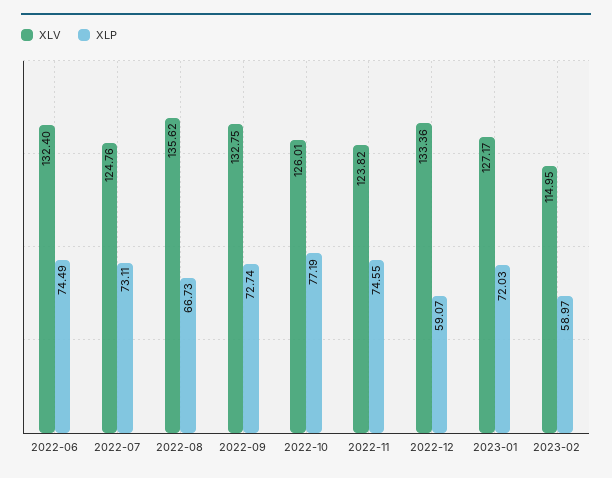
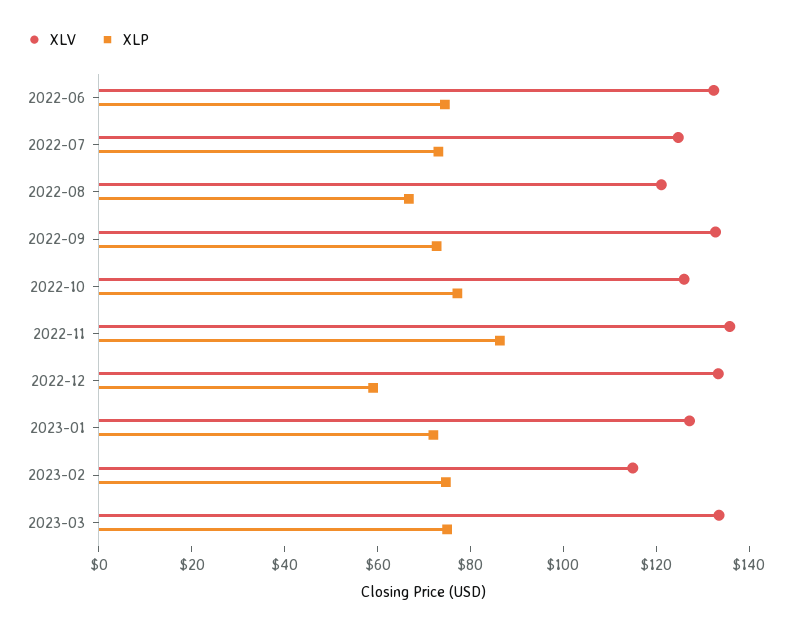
XLV, 2022-08: 135.62 -> 120
XLV, 2022-11: 123.82 -> 135
XLP, 2022-11: 74.55 -> 85
XLP, 2023-02: 58.97 -> 75
XLV, 2023-03: none -> 135
XLP, 2023-03: none -> 75

